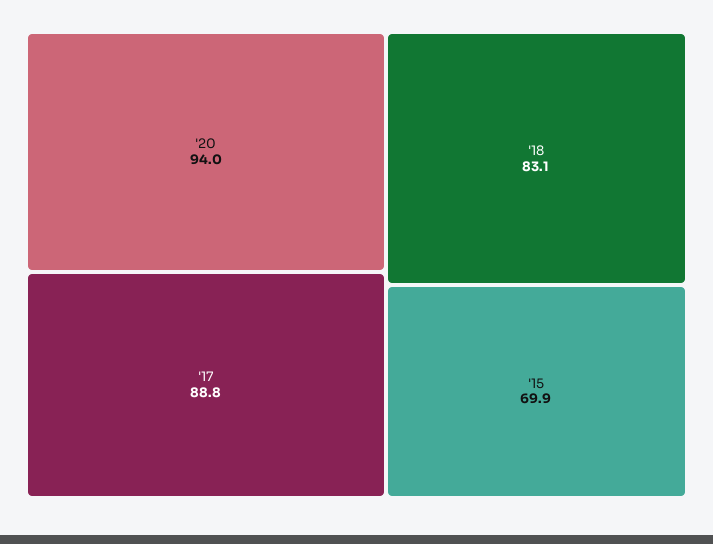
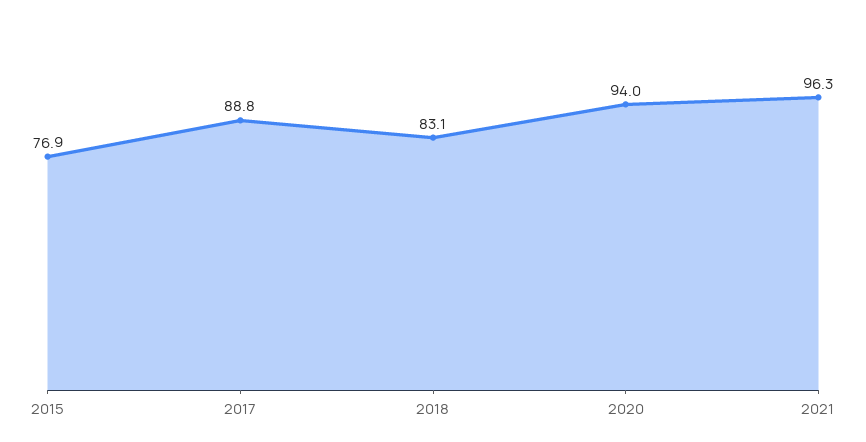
'15: 69.9 -> 76.9
2021: none -> 96.3

